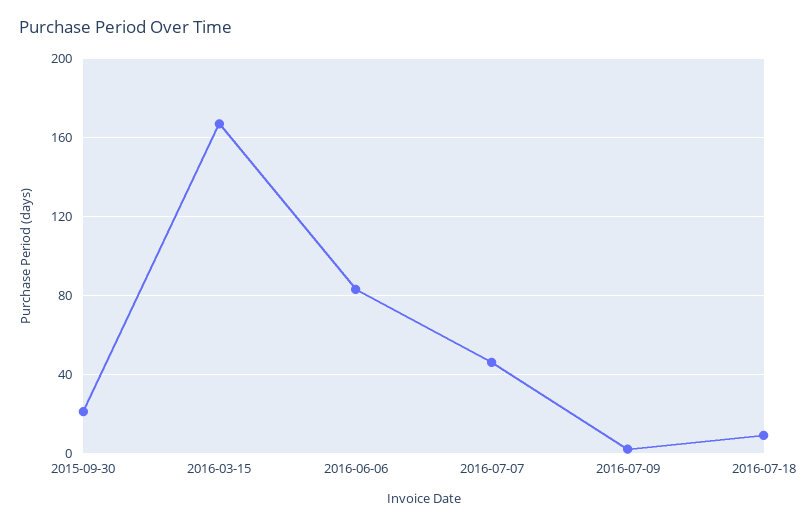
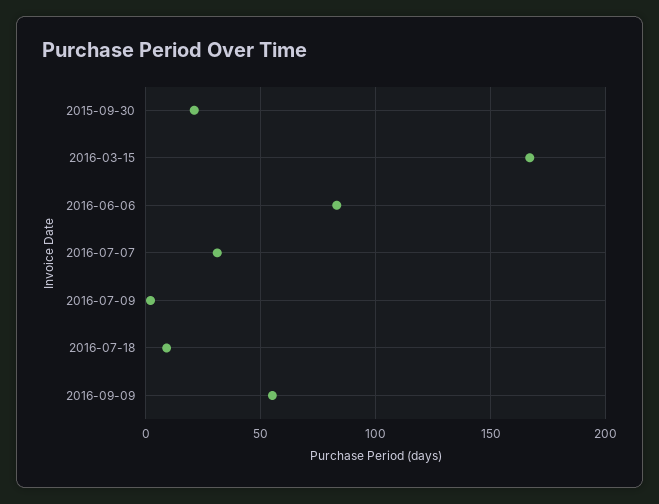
2016-07-07: 45 -> 30
2016-09-09: none -> 55

